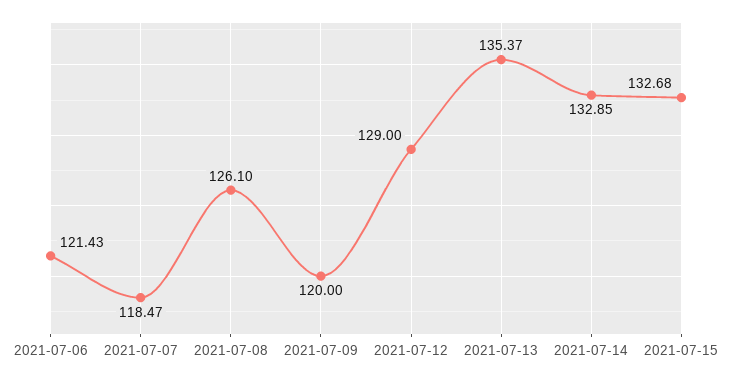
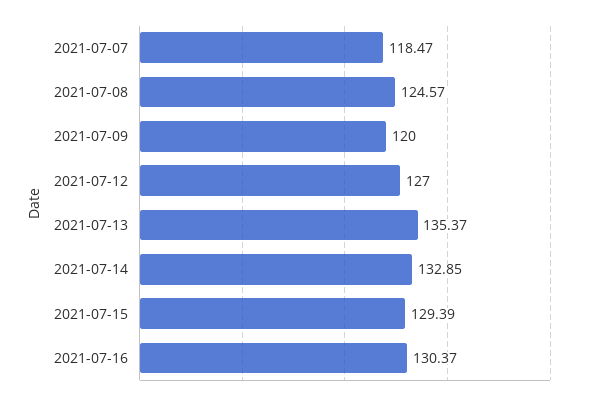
2021-07-06: 121.43 -> none
2021-07-08: 126.1 -> 124.57
2021-07-12: 129 -> 127
2021-07-15: 132.68 -> 129.39
2021-07-16: none -> 130.37

